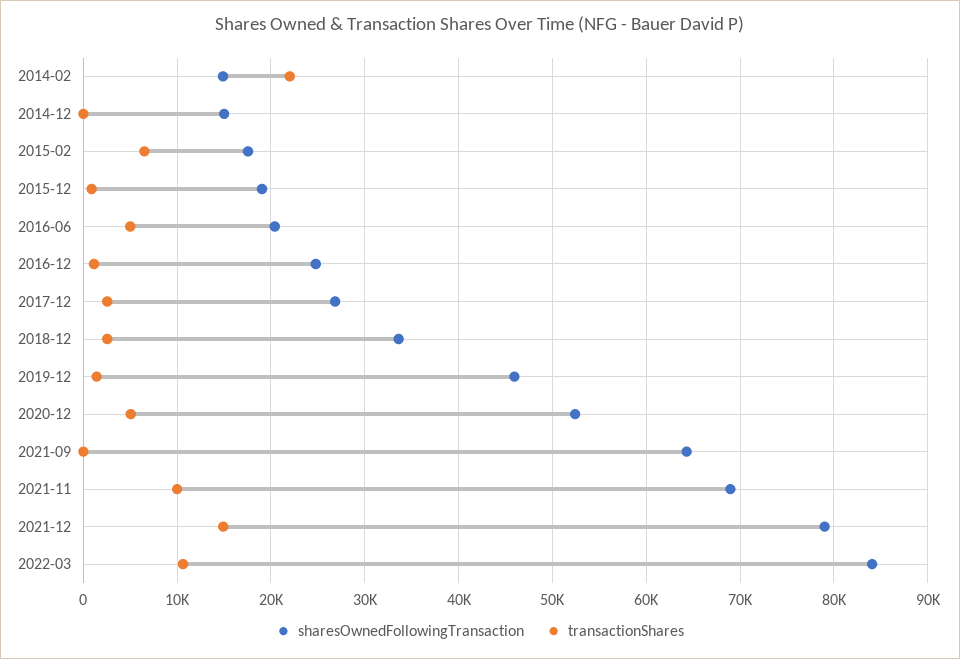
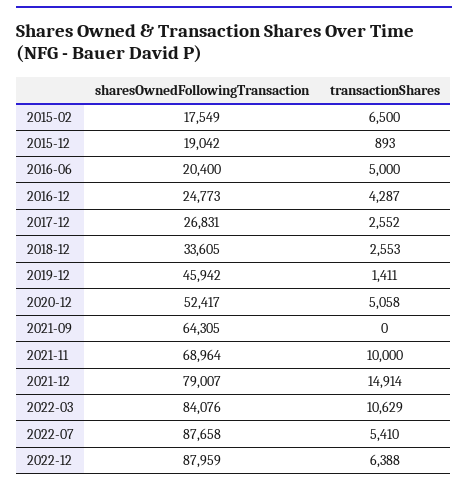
sharesOwnedFollowingTransaction, 2014-02: 15000 -> none
transactionShares, 2014-02: 22000 -> none
sharesOwnedFollowingTransaction, 2014-12: 15000 -> none
transactionShares, 2014-12: 0 -> none
transactionShares, 2016-12: 1000 -> 4287
sharesOwnedFollowingTransaction, 2022-07: none -> 87658
transactionShares, 2022-07: none -> 5410
sharesOwnedFollowingTransaction, 2022-12: none -> 87959
transactionShares, 2022-12: none -> 6388

